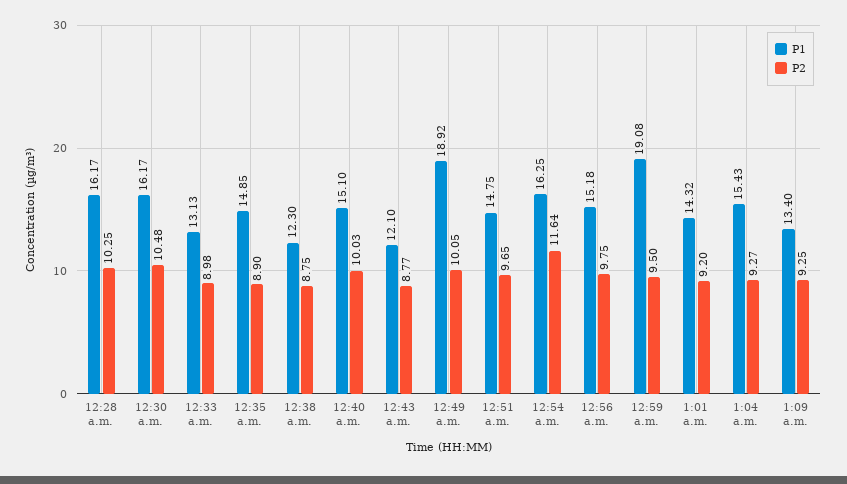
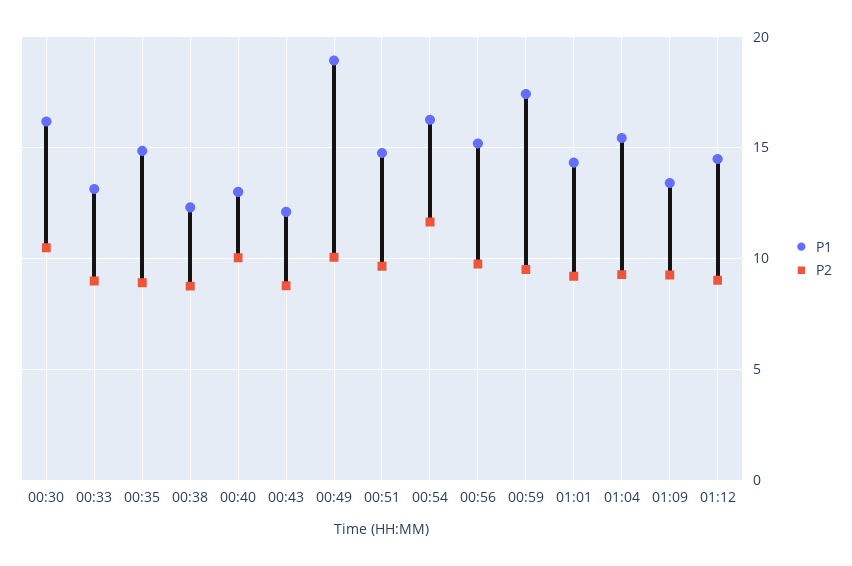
P1, 12:28 a.m.: 16.17 -> none
P2, 12:28 a.m.: 10.25 -> none
P1, 12:40 a.m.: 15.1 -> 13
P1, 12:59 a.m.: 19.08 -> 17.5
P1, 01:12: none -> 14.5
P2, 01:12: none -> 9

